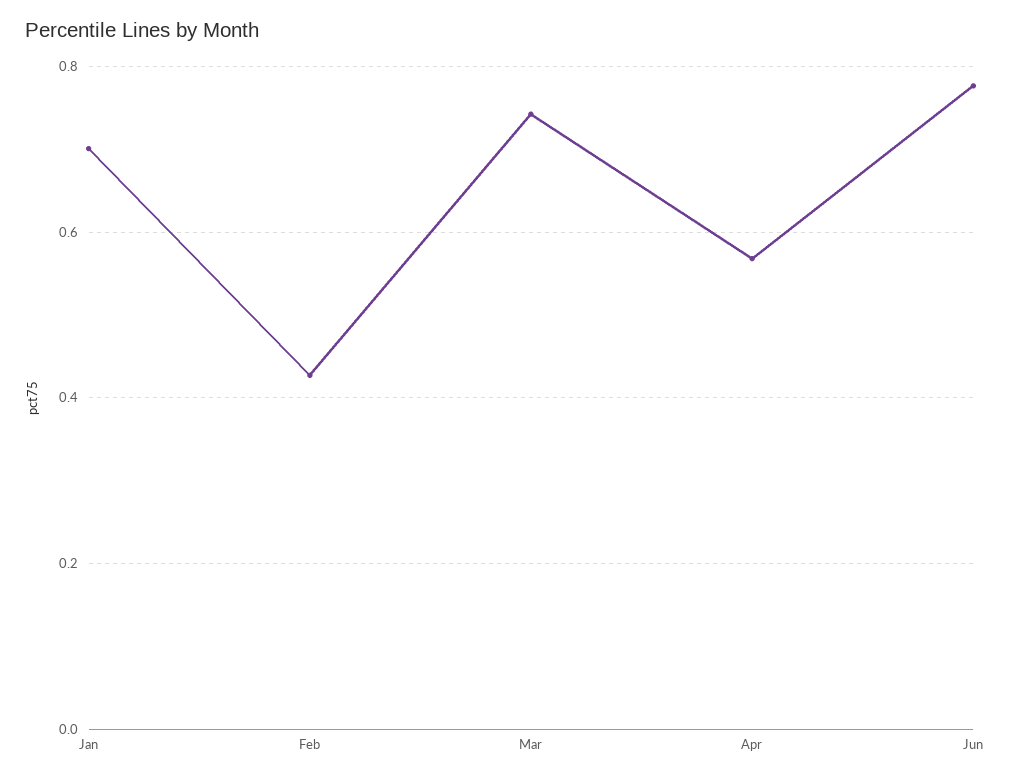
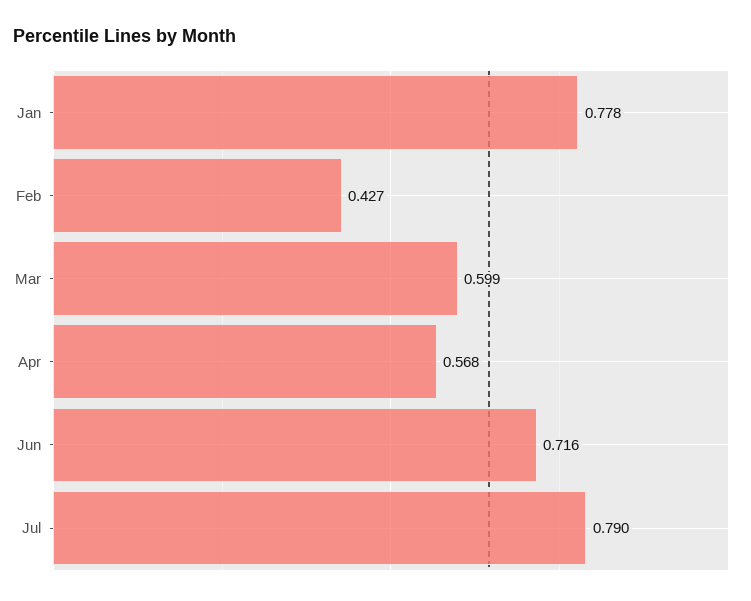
Jan: 0.7 -> 0.778
Mar: 0.74 -> 0.599
Jun: 0.78 -> 0.716
Jul: none -> 0.79

